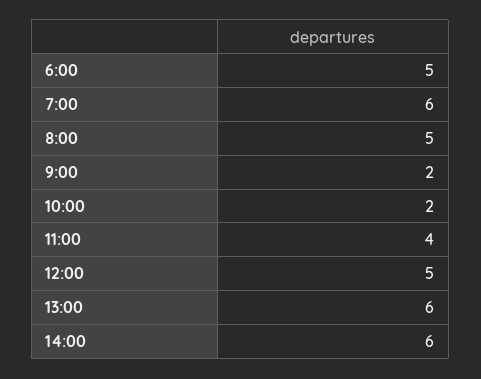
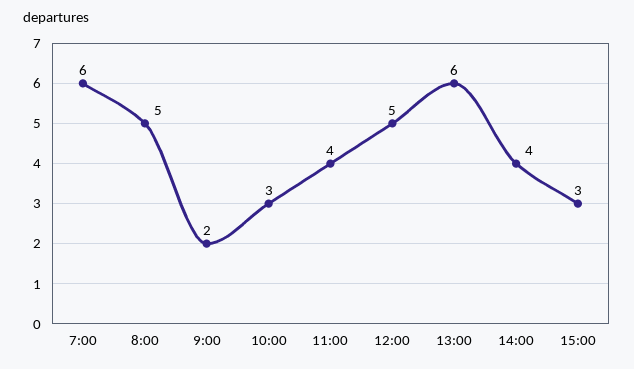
6:00: 5 -> none
10:00: 2 -> 3
14:00: 6 -> 4
15:00: none -> 3

